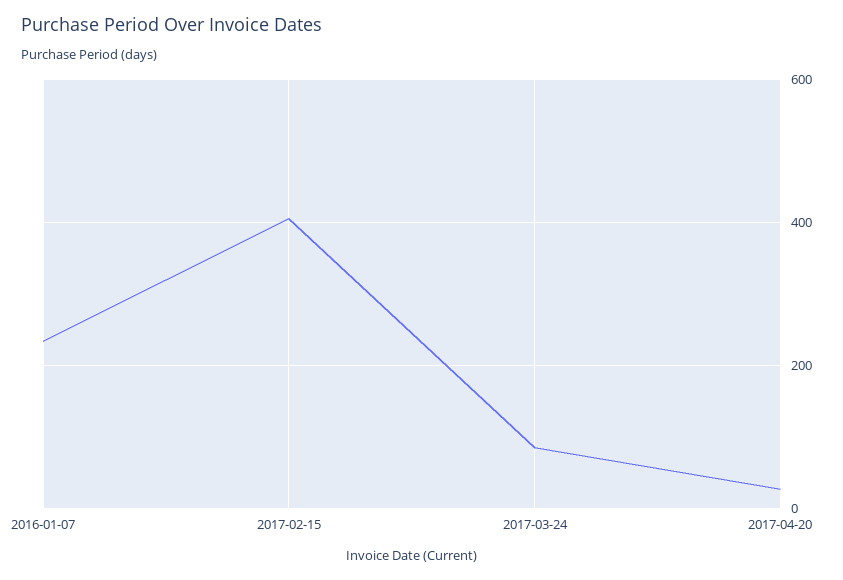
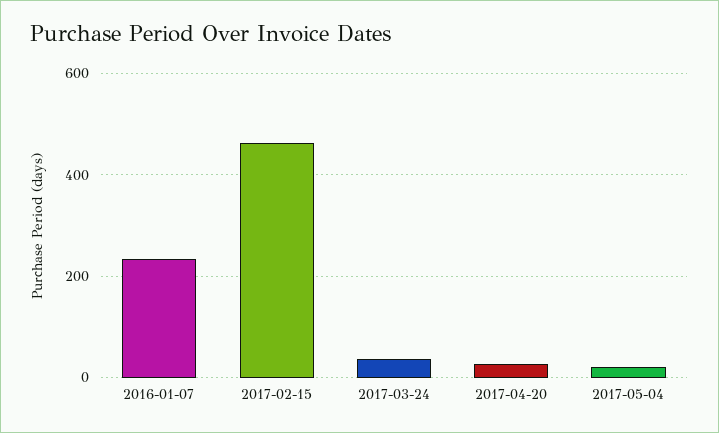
2017-02-15: 400 -> 460
2017-03-24: 80 -> 40
2017-05-04: none -> 20

